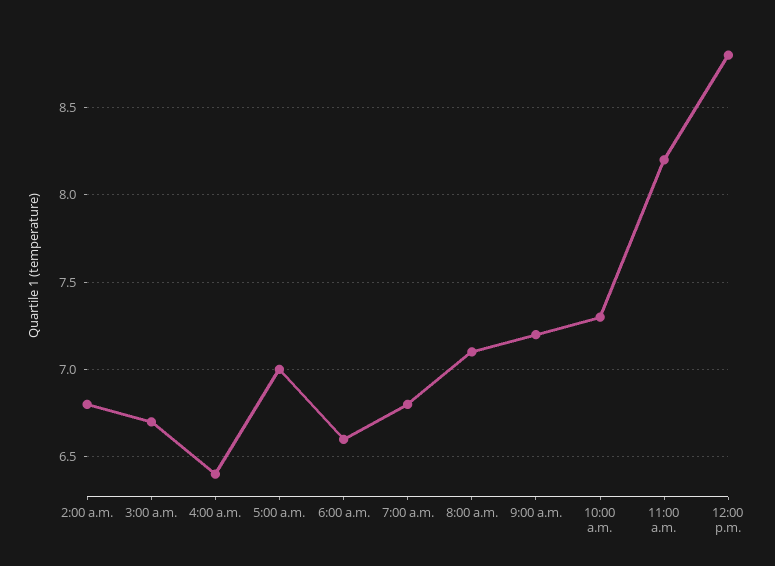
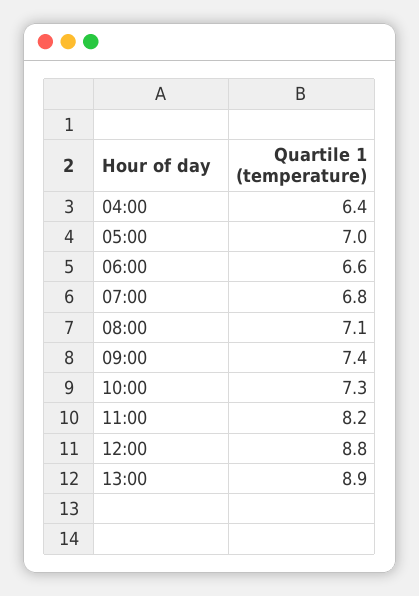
2:00 a.m.: 6.8 -> none
3:00 a.m.: 6.7 -> none
9:00 a.m.: 7.2 -> 7.4
13:00: none -> 8.9

